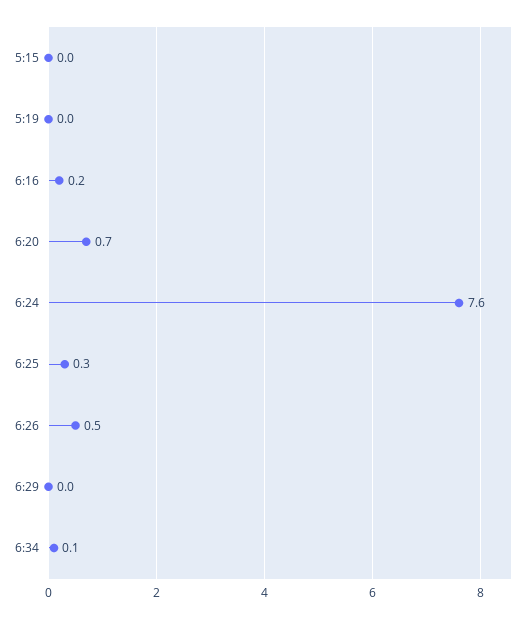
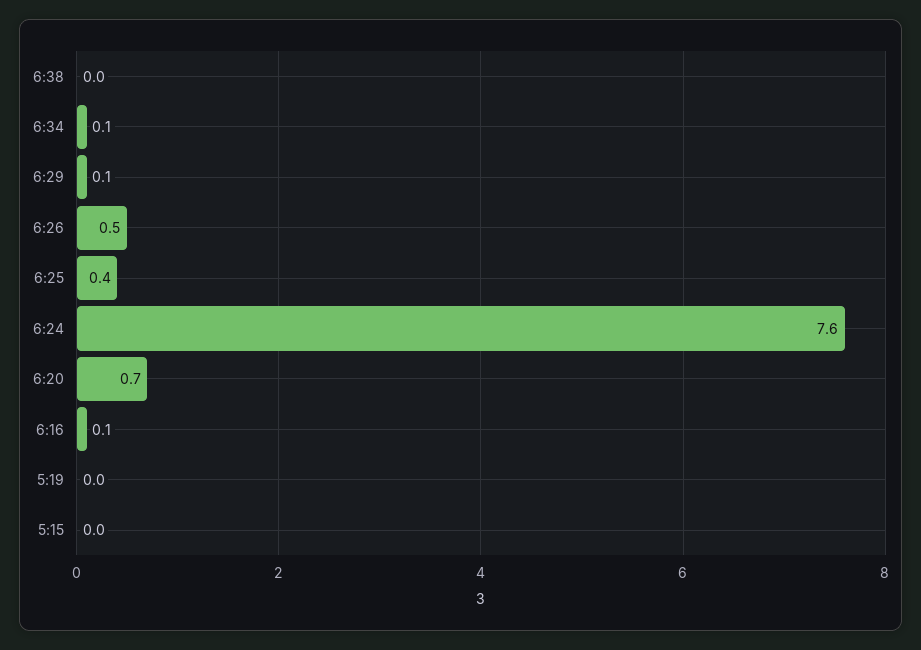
6:16: 0.2 -> 0.1
6:25: 0.3 -> 0.4
6:29: 0 -> 0.1
6:38: none -> 0

